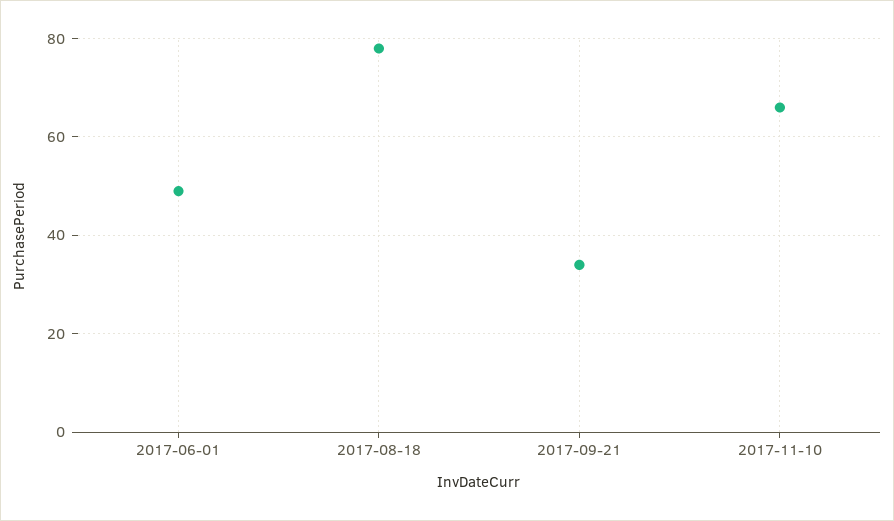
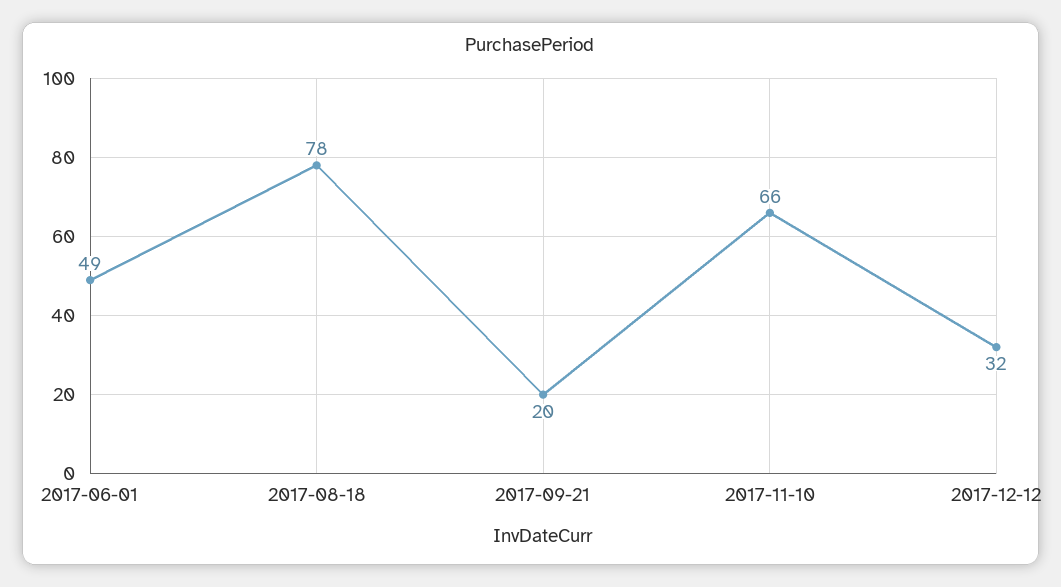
2017-09-21: 35 -> 20
2017-12-12: none -> 32

